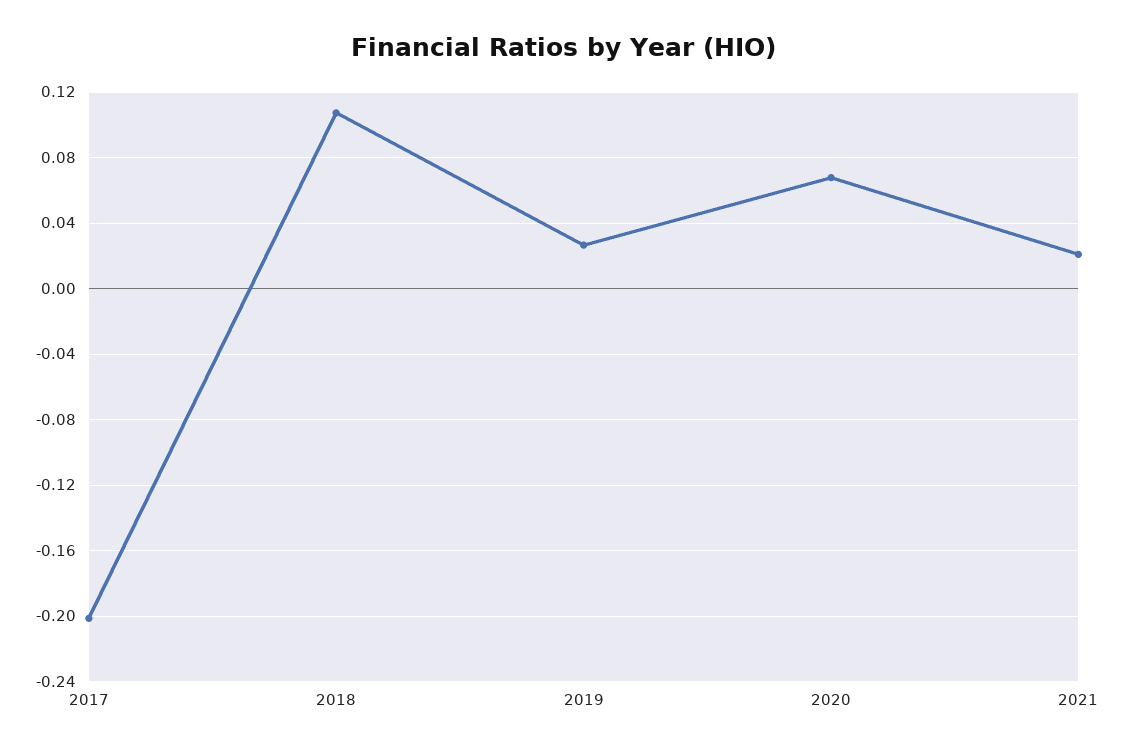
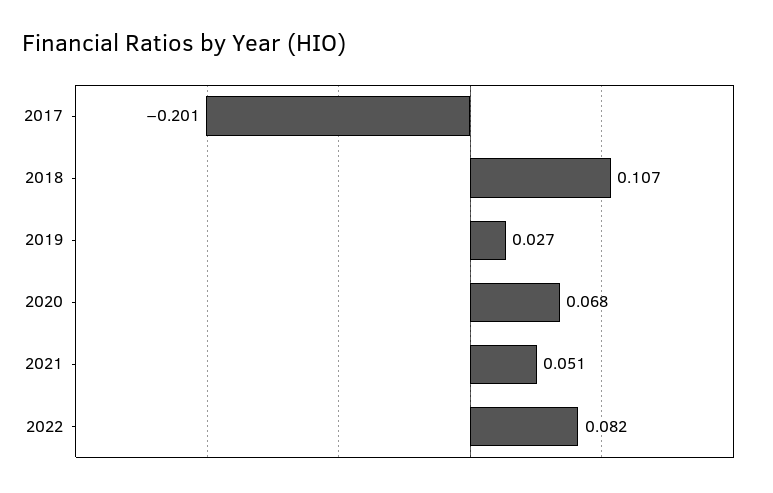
2021: 0.02 -> 0.051
2022: none -> 0.082

